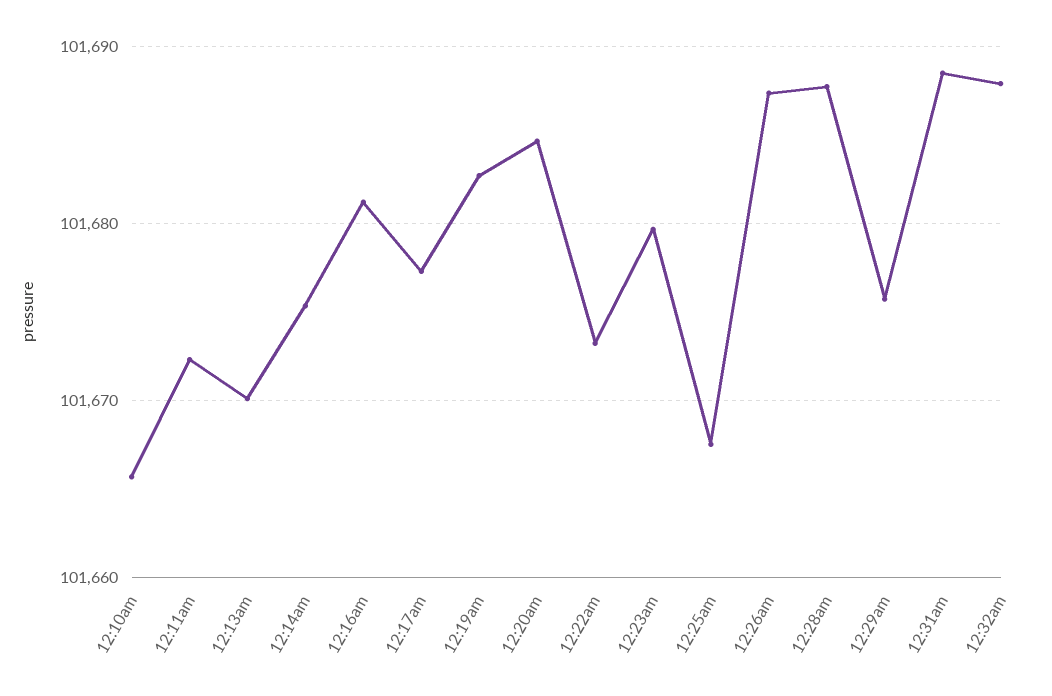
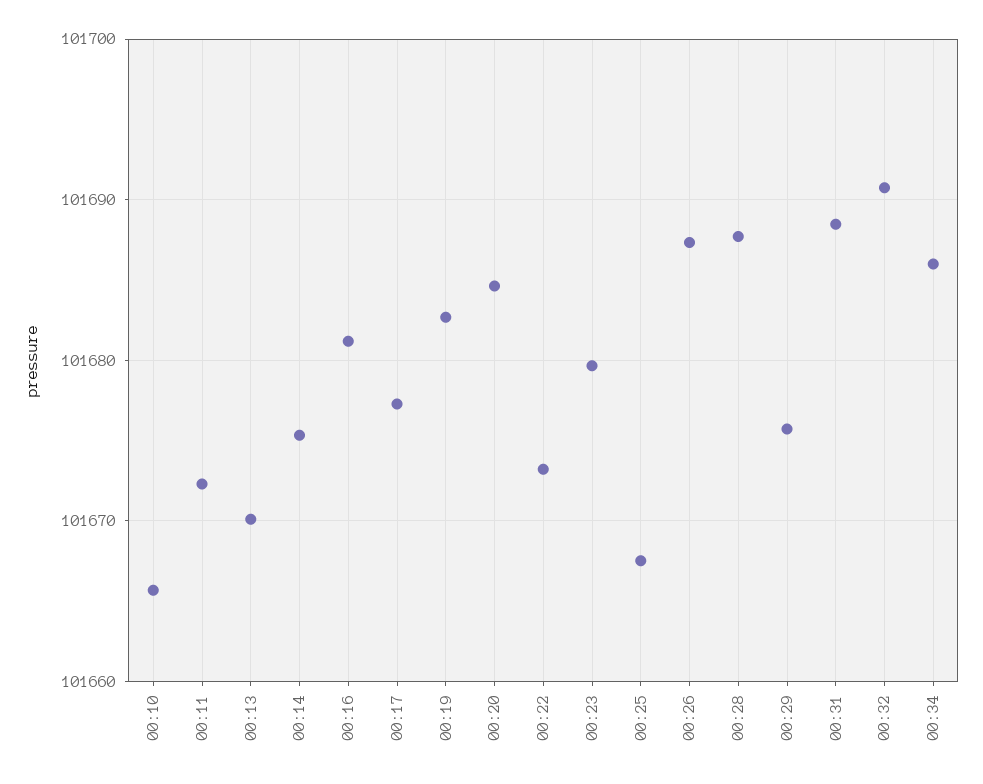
12:32am: 101688 -> 101691
00:34: none -> 101686

